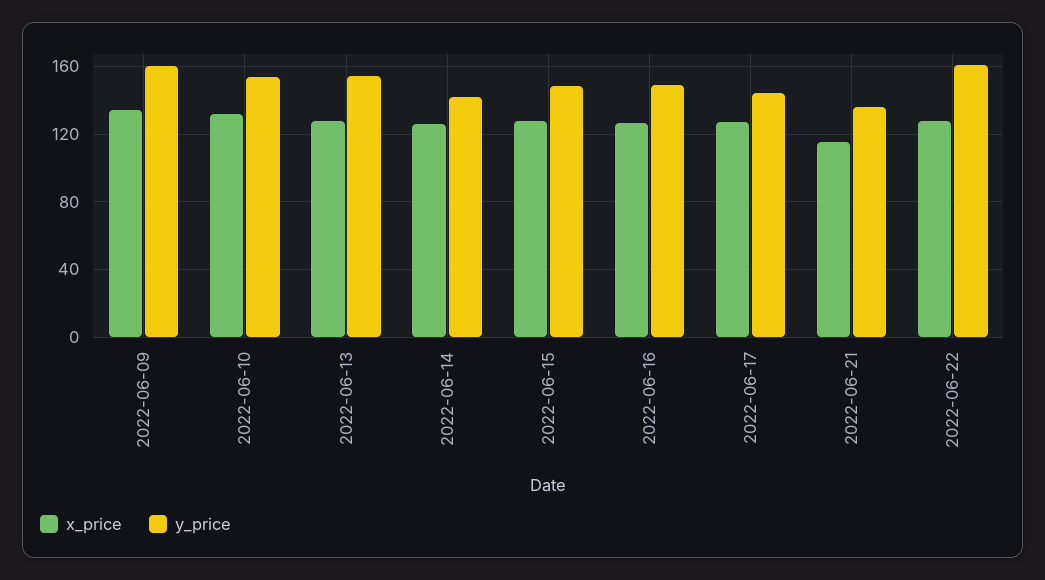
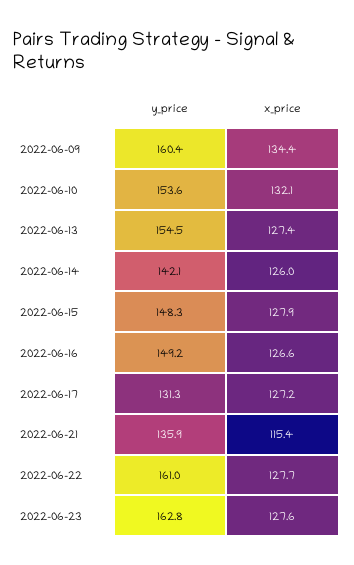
y_price, 2022-06-17: 145 -> 131.3
y_price, 2022-06-23: none -> 162.8
x_price, 2022-06-23: none -> 127.6

